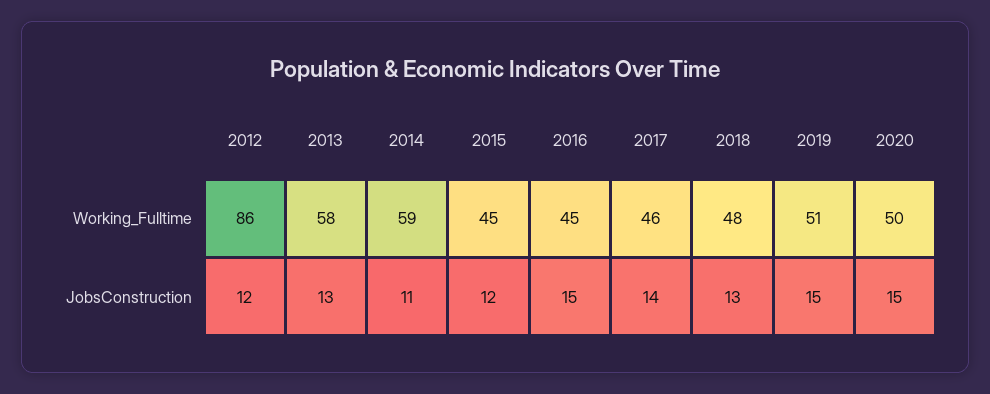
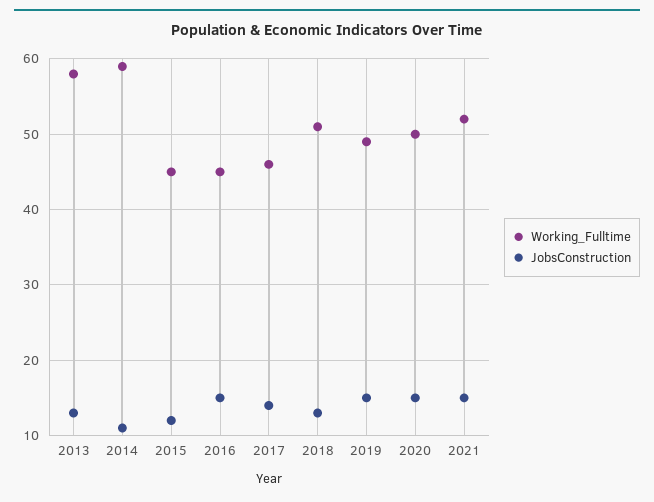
Working_Fulltime, 2012: 86 -> none
Working_Fulltime, 2018: 48 -> 51
Working_Fulltime, 2019: 51 -> 49
JobsConstruction, 2012: 12 -> none
Working_Fulltime, 2021: none -> 52
JobsConstruction, 2021: none -> 15

